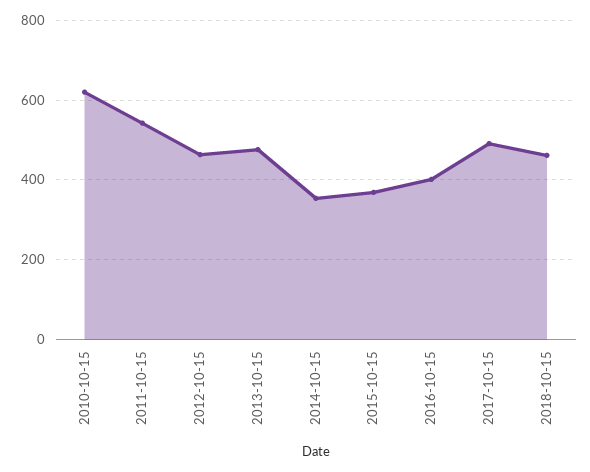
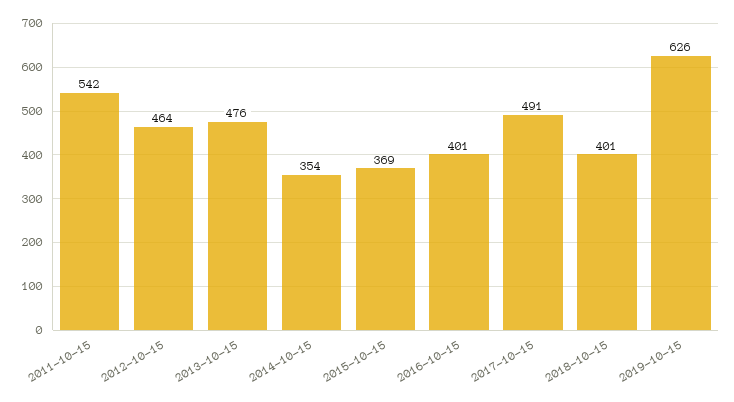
2010-10-15: 620 -> none
2018-10-15: 460 -> 401
2019-10-15: none -> 626

